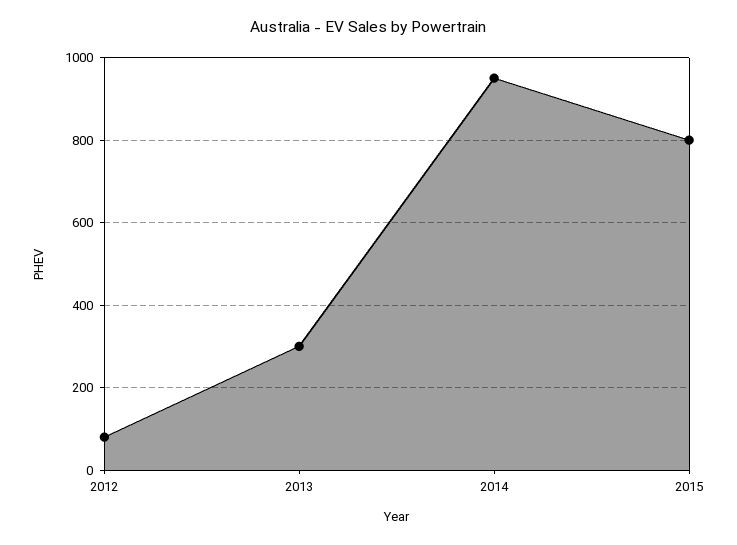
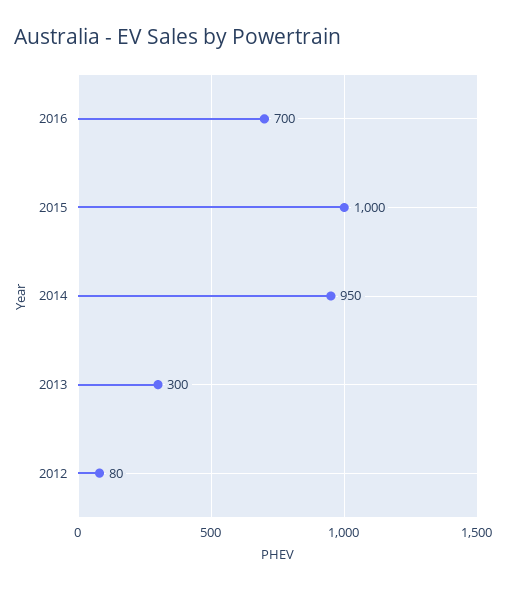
2015: 800 -> 1000
2016: none -> 700

